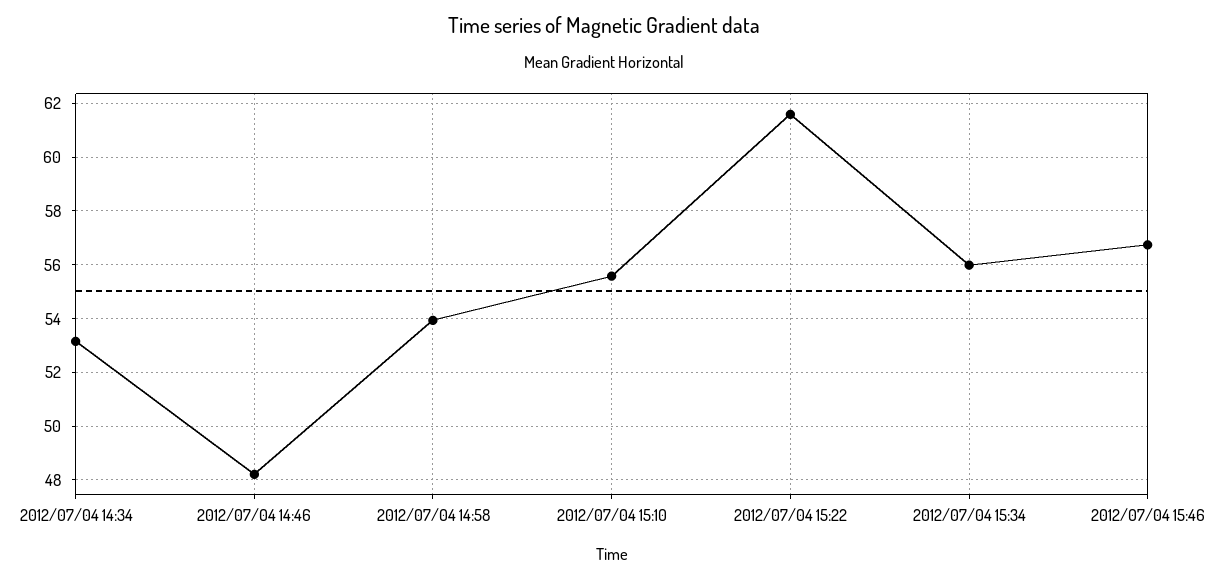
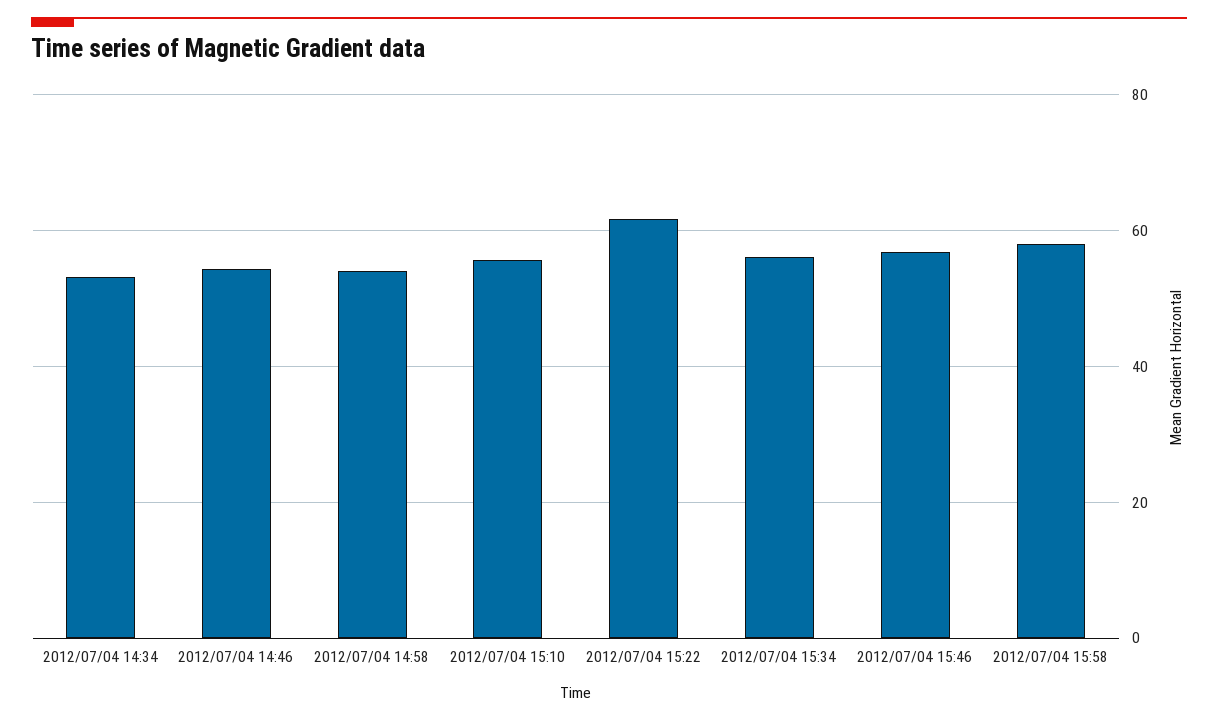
2012/07/04 14:46: 48.25 -> 54
2012/07/04 15:58: none -> 58

